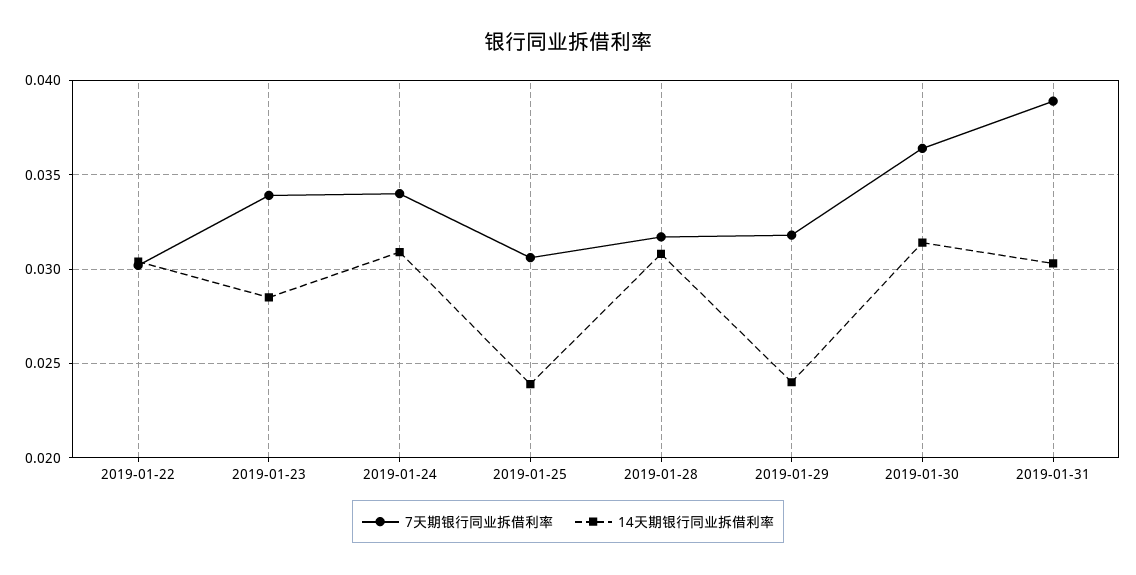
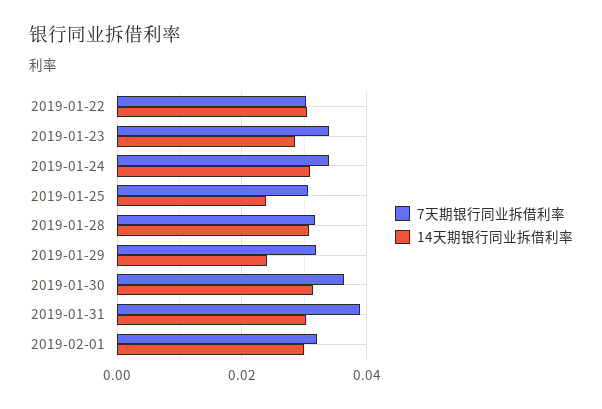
7天期银行同业拆借利率, 2019-02-01: none -> 0.032
14天期银行同业拆借利率, 2019-02-01: none -> 0.03

